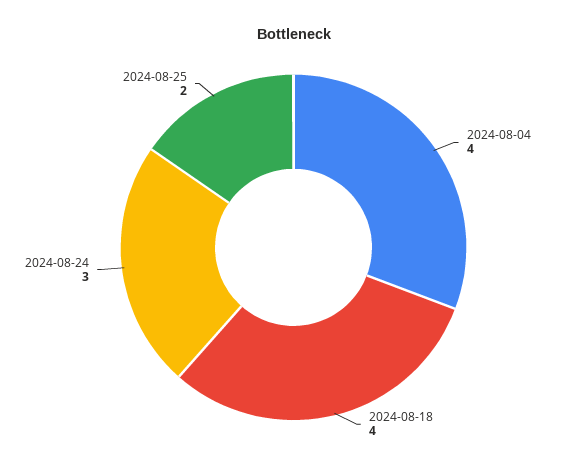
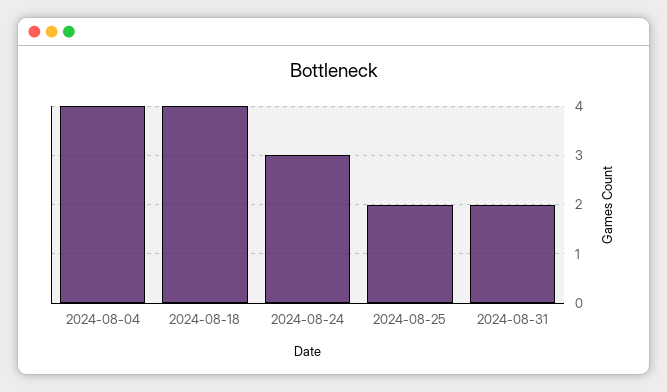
2024-08-31: none -> 2

